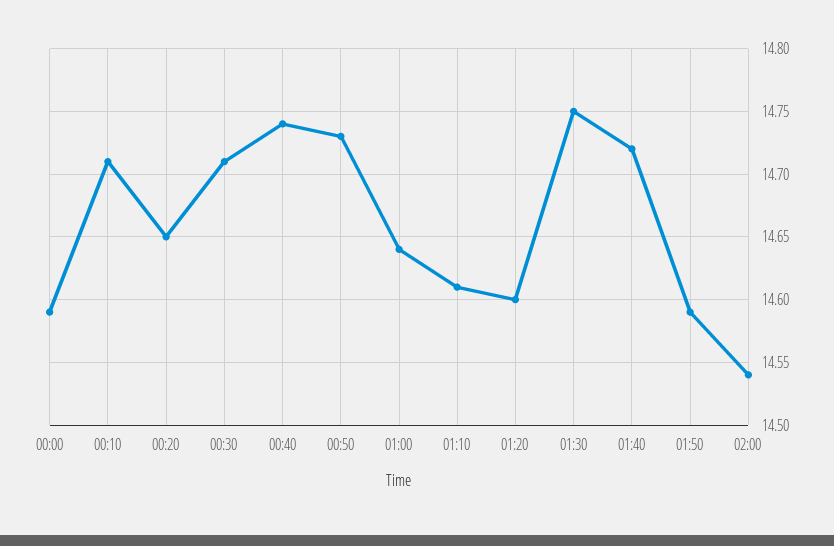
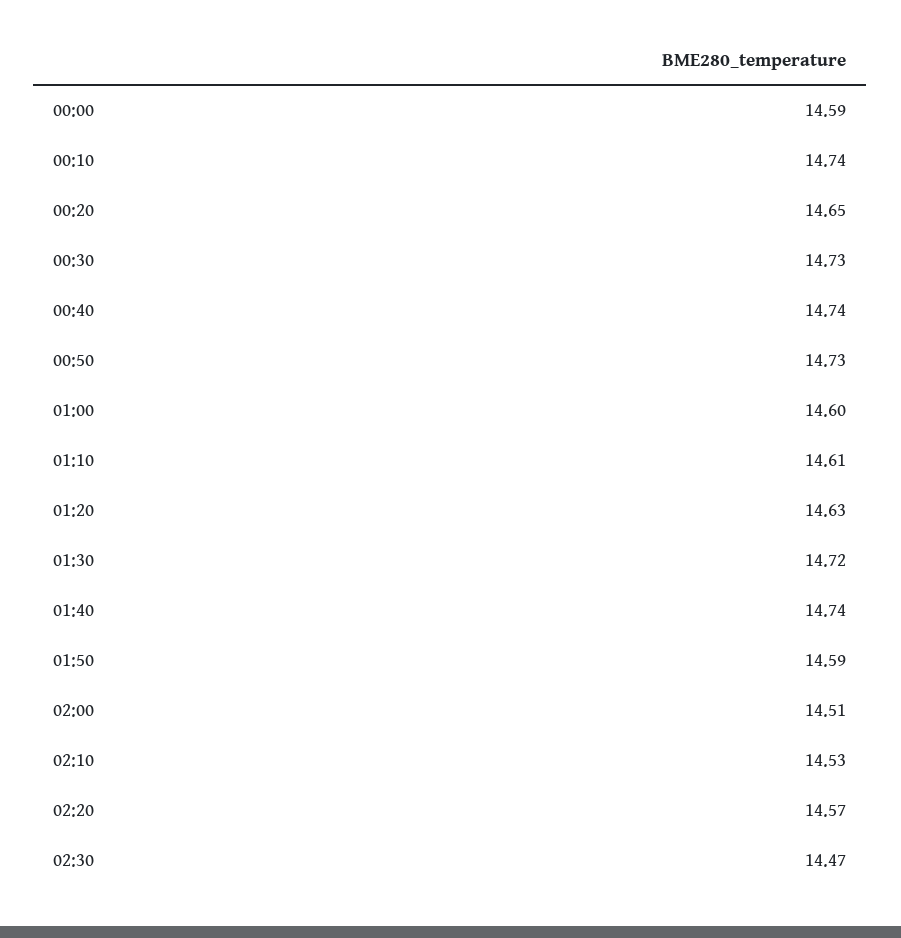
00:10: 14.71 -> 14.74
00:30: 14.71 -> 14.73
01:00: 14.64 -> 14.6
01:20: 14.6 -> 14.63
01:30: 14.75 -> 14.72
01:40: 14.72 -> 14.74
02:00: 14.54 -> 14.51
02:10: none -> 14.53
02:20: none -> 14.57
02:30: none -> 14.47

